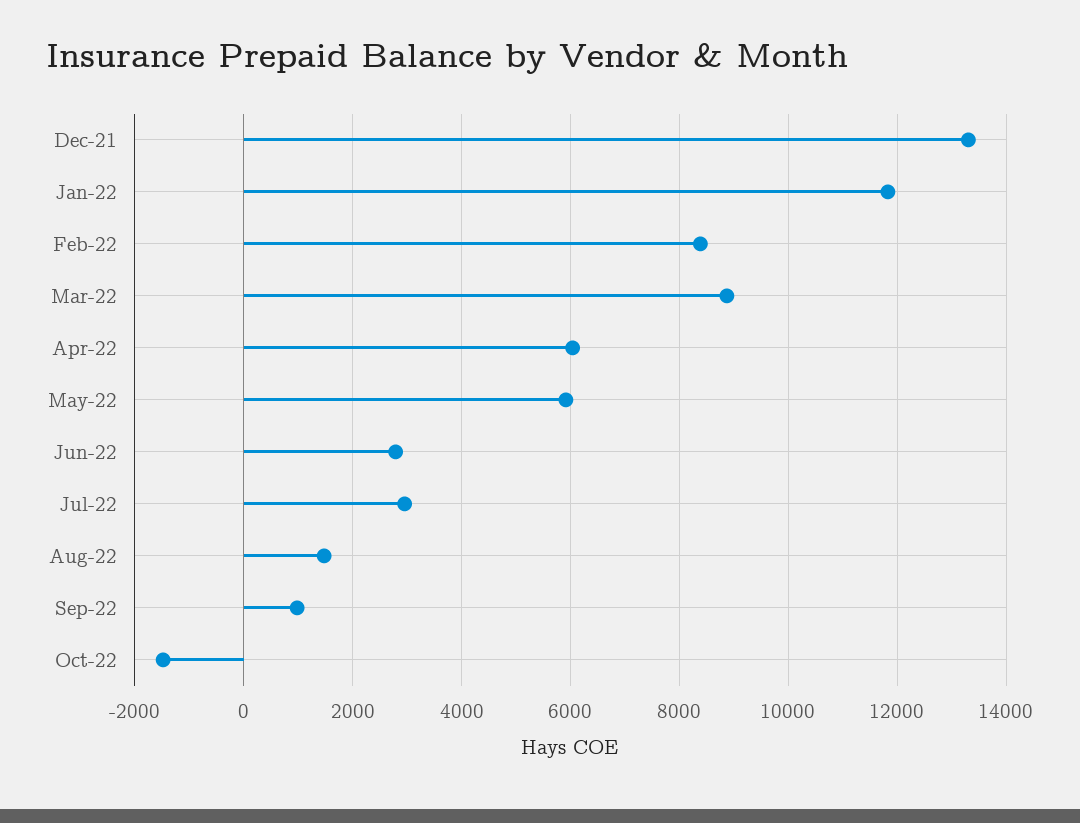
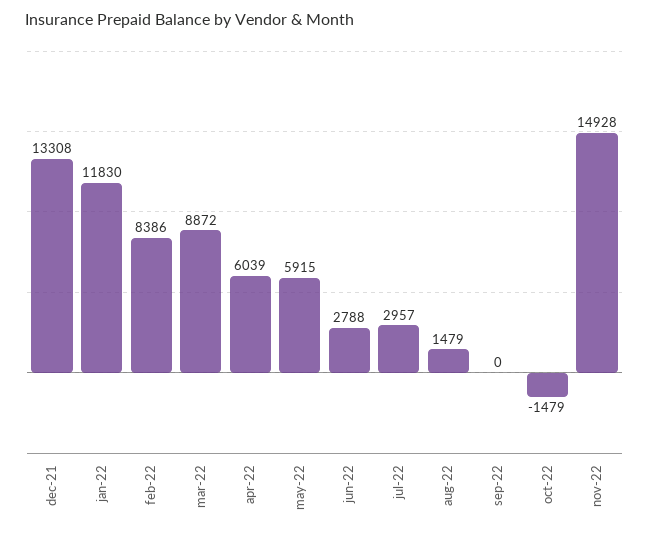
Sep-22: 1000 -> 0
nov-22: none -> 14928

